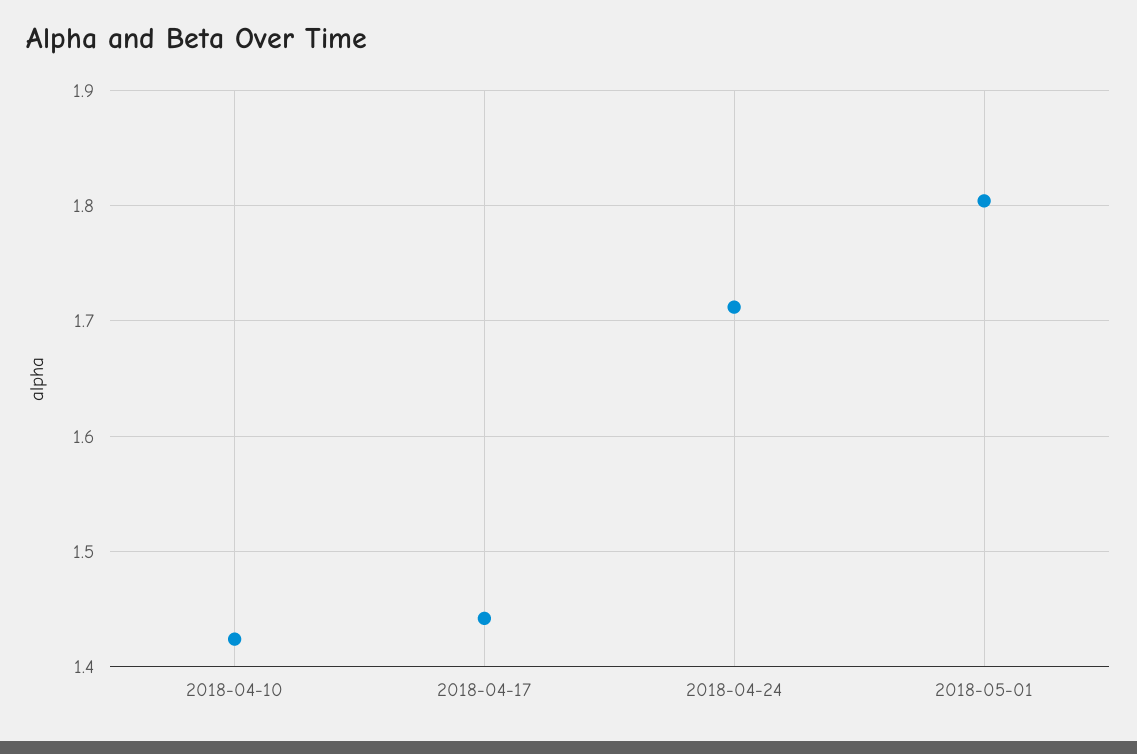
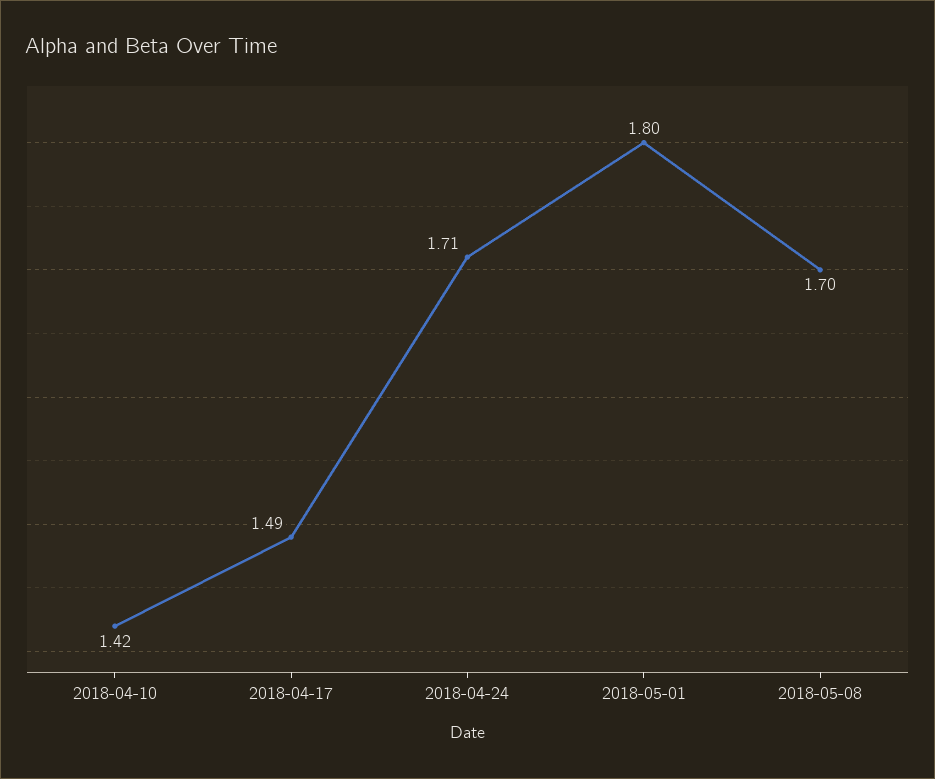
2018-04-17: 1.44 -> 1.49
2018-05-08: none -> 1.7

